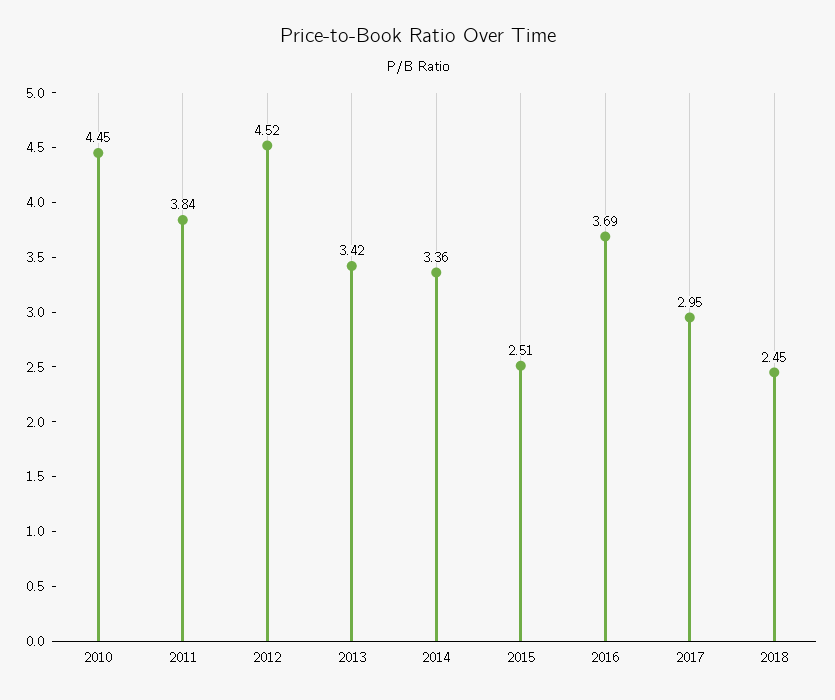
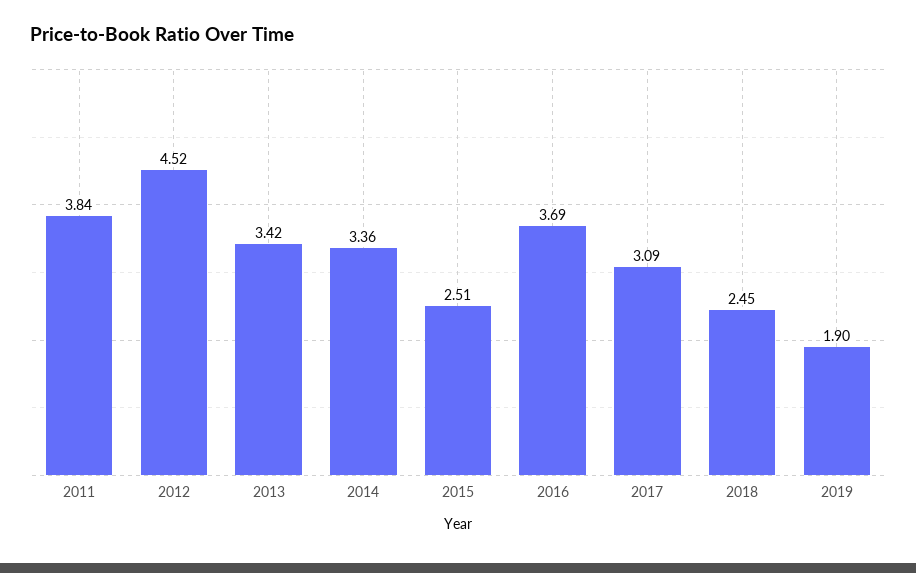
2010: 4.45 -> none
2017: 2.95 -> 3.09
2019: none -> 1.9

